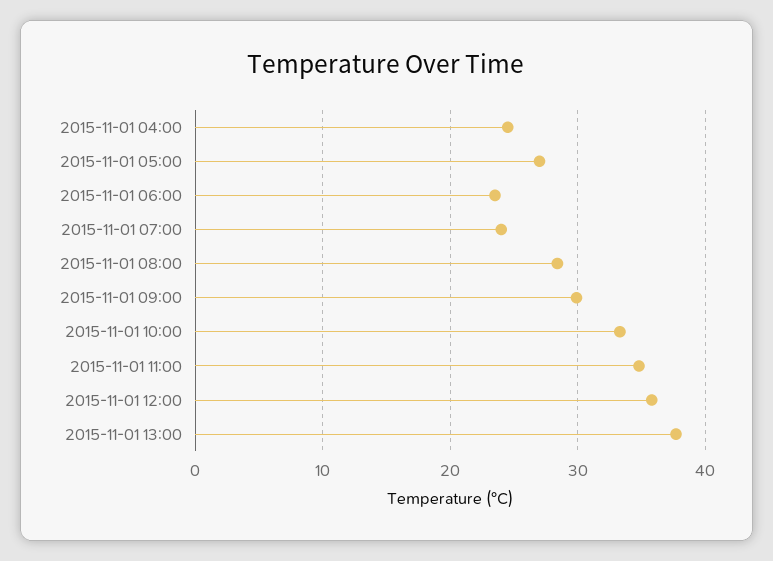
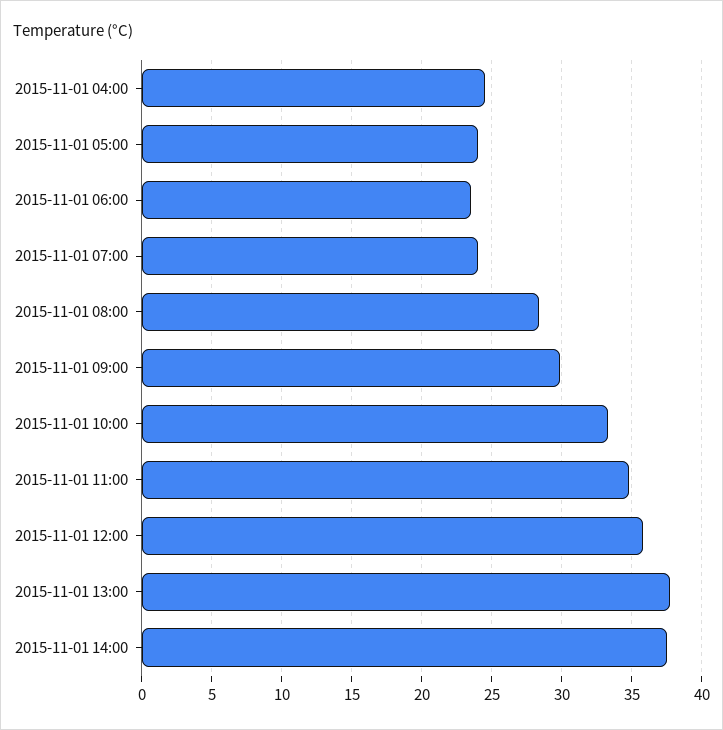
2015-11-01 05:00: 27 -> 24
2015-11-01 14:00: none -> 37.5

